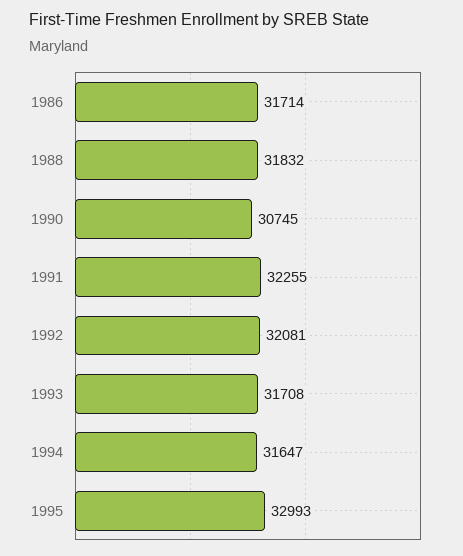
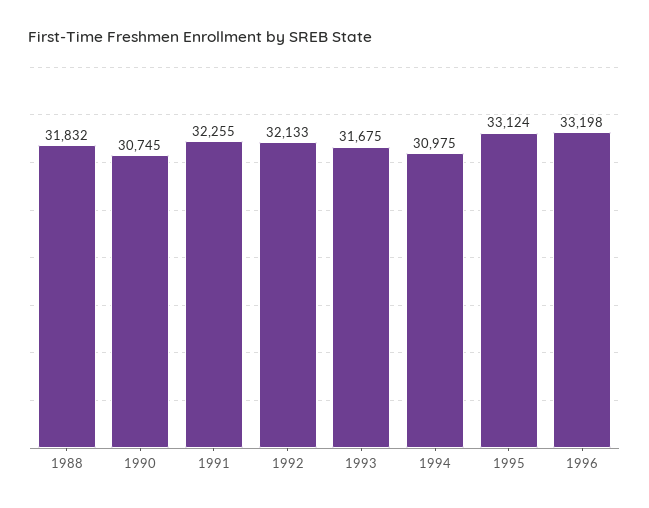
1986: 31714 -> none
1992: 32081 -> 32133
1993: 31708 -> 31675
1994: 31647 -> 30975
1995: 32993 -> 33124
1996: none -> 33198

